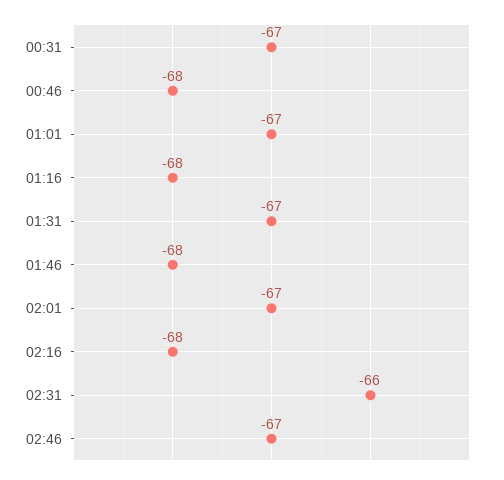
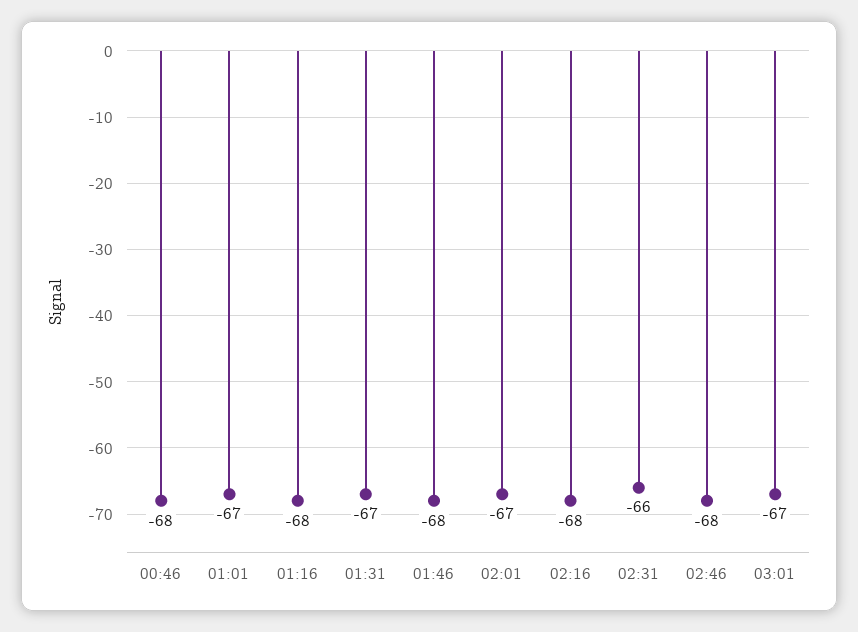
00:31: -67 -> none
02:46: -67 -> -68
03:01: none -> -67

